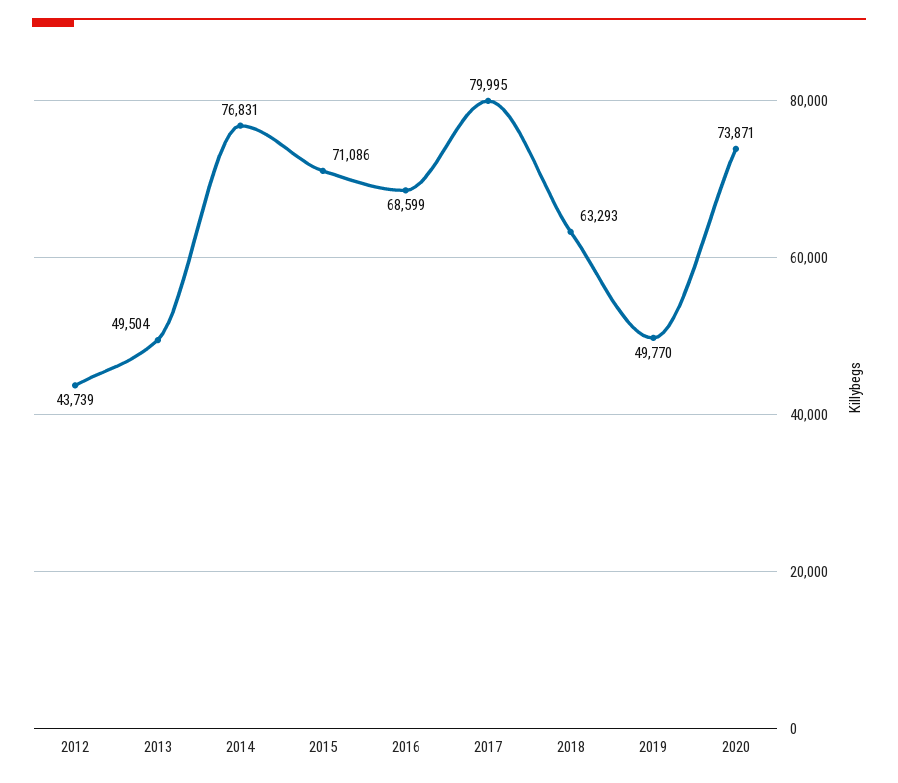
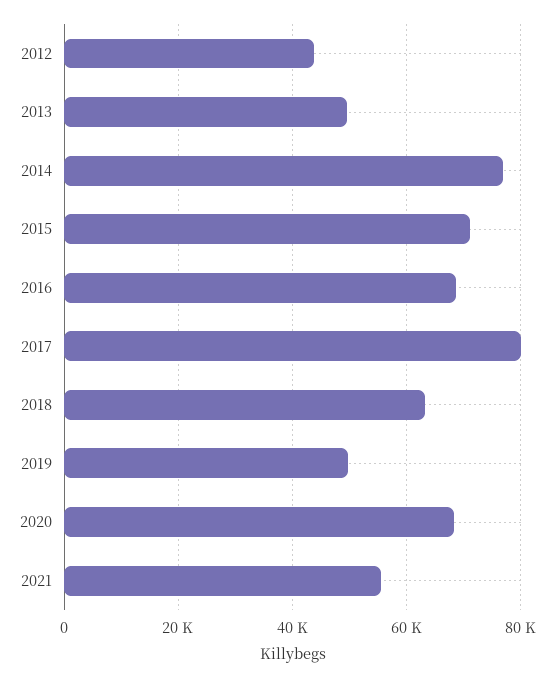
2020: 73871 -> 68000
2021: none -> 56000

